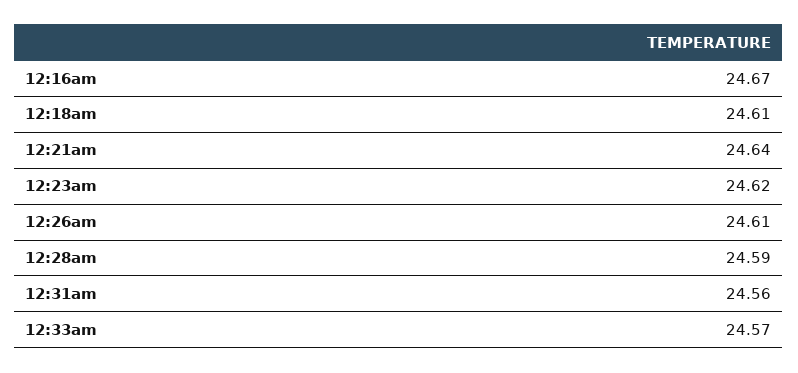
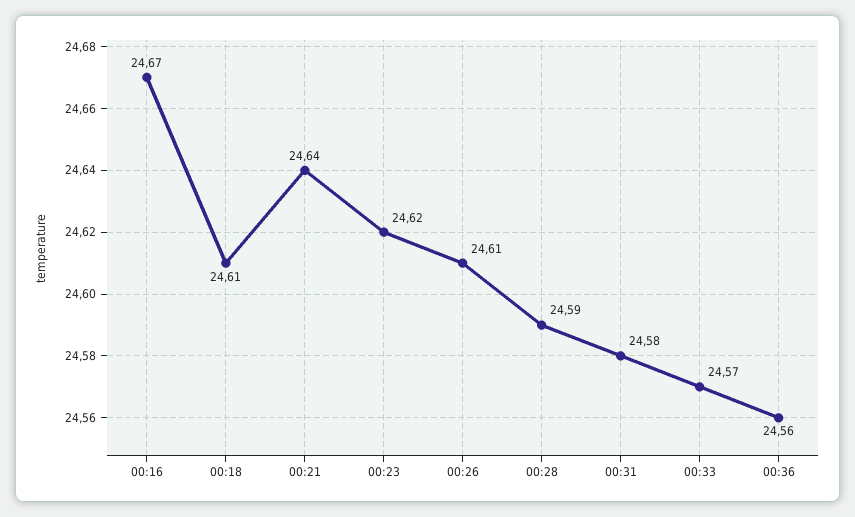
12:31am: 24.56 -> 24.58
00:36: none -> 24.56

